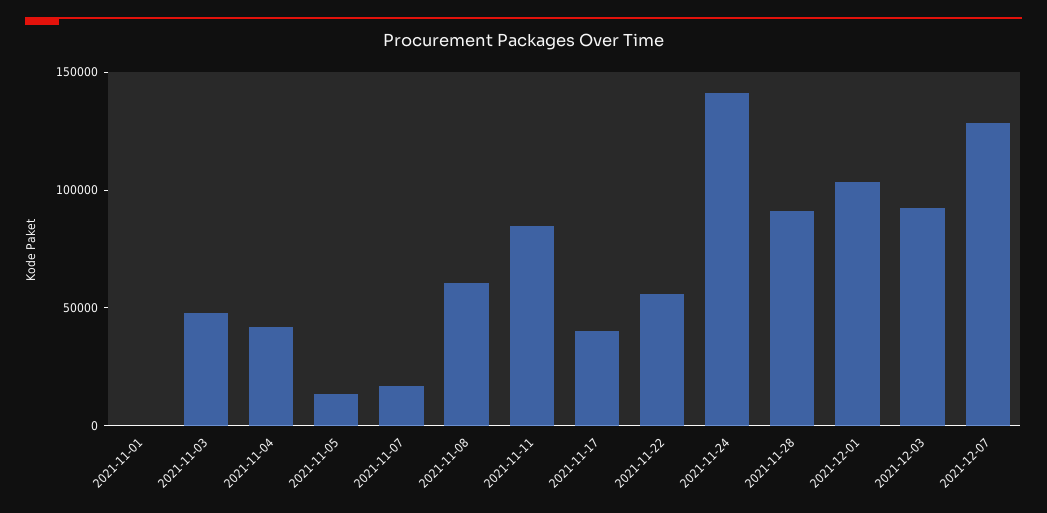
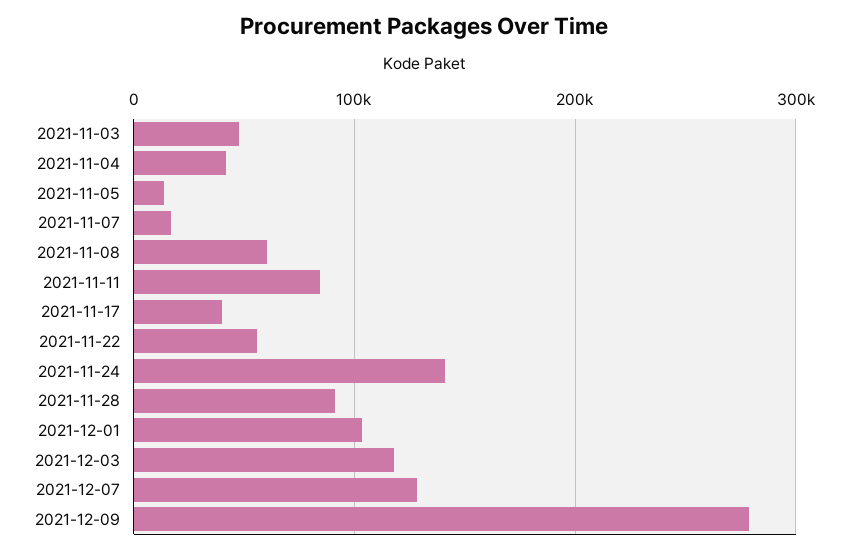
2021-11-01: 0 -> none
2021-12-03: 90000 -> 120000
2021-12-09: none -> 280000

